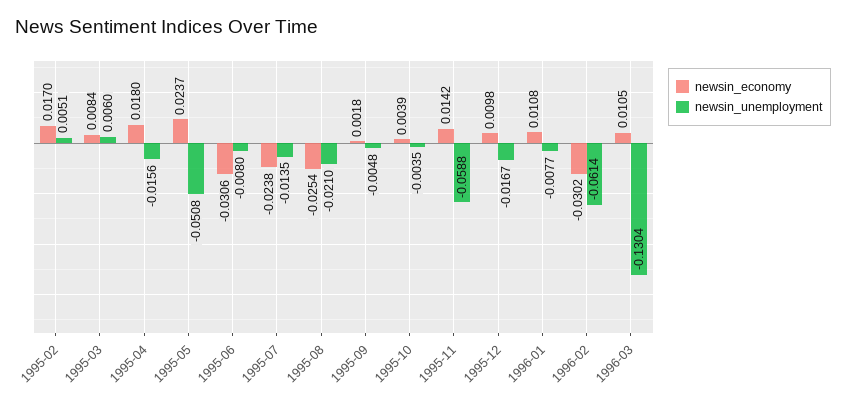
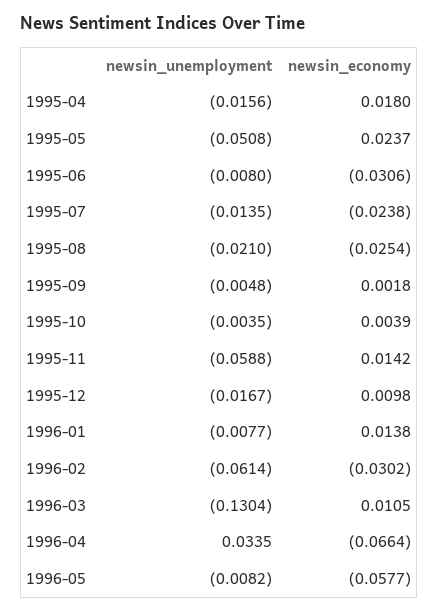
newsin_economy, 1995-02: 0.017 -> none
newsin_unemployment, 1995-02: 0.0051 -> none
newsin_economy, 1995-03: 0.0084 -> none
newsin_unemployment, 1995-03: 0.006 -> none
newsin_economy, 1996-01: 0.0108 -> 0.0138
newsin_unemployment, 1996-04: none -> 0.0335
newsin_economy, 1996-04: none -> -0.0664
newsin_unemployment, 1996-05: none -> -0.0082
newsin_economy, 1996-05: none -> -0.0577

